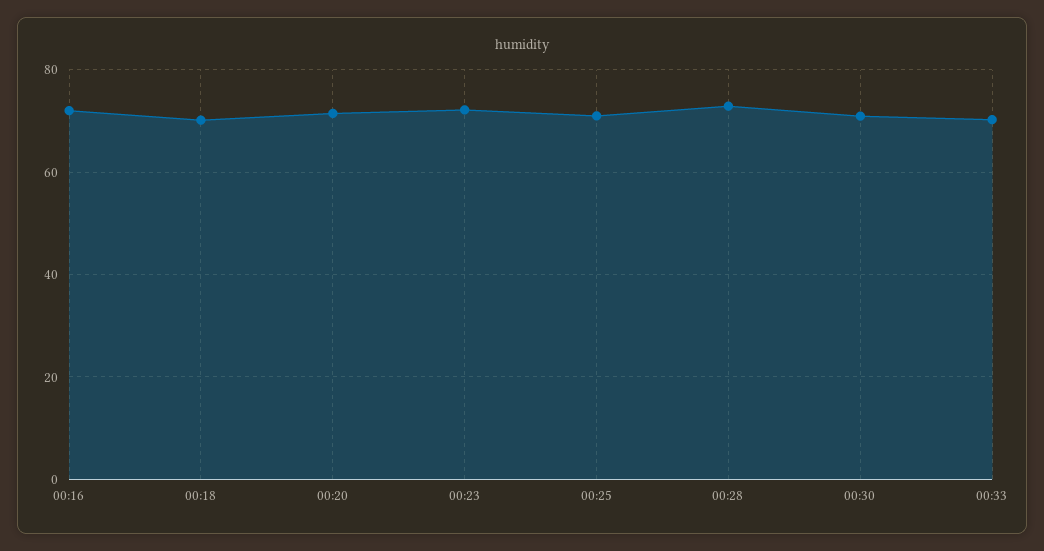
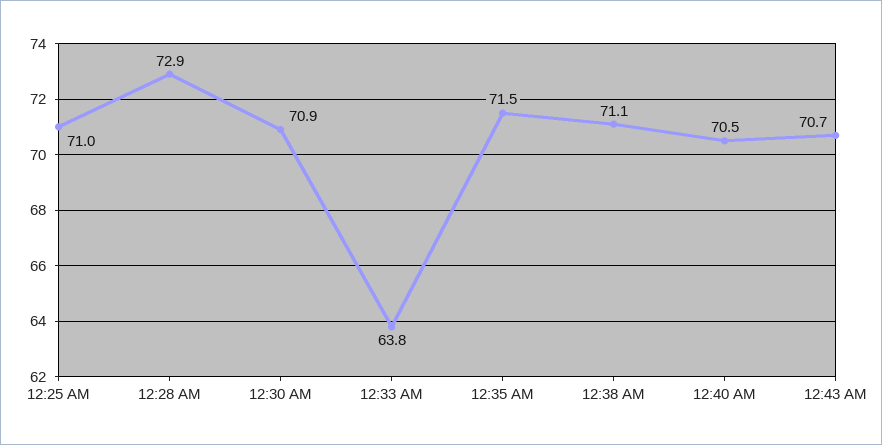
00:16: 72 -> none
00:18: 70 -> none
00:20: 72 -> none
00:23: 72 -> none
00:33: 70 -> 63.8
12:35 AM: none -> 71.5
12:38 AM: none -> 71.1
12:40 AM: none -> 70.5
12:43 AM: none -> 70.7

